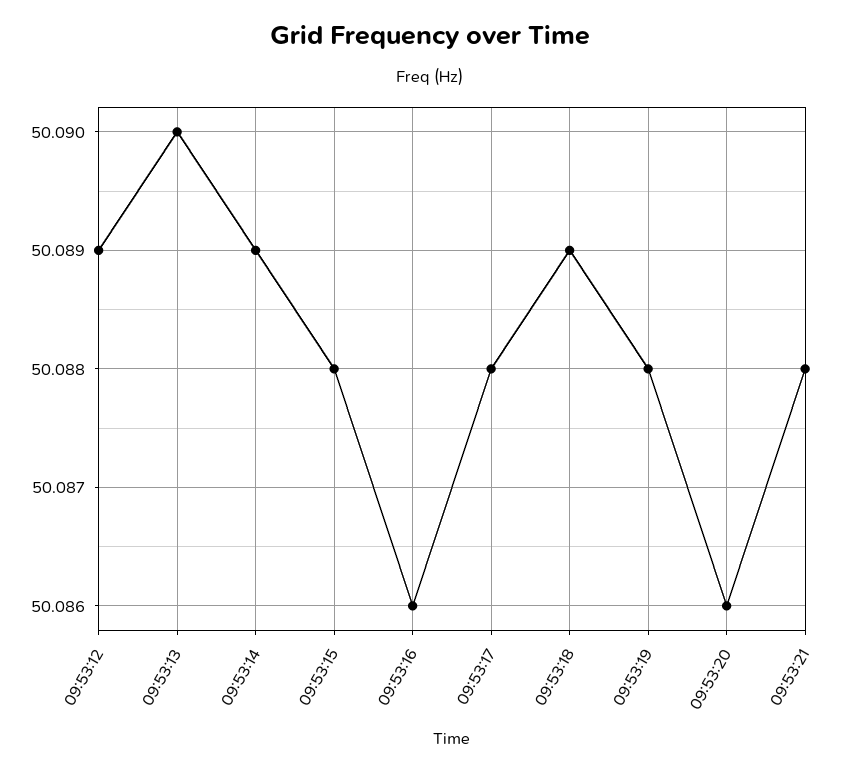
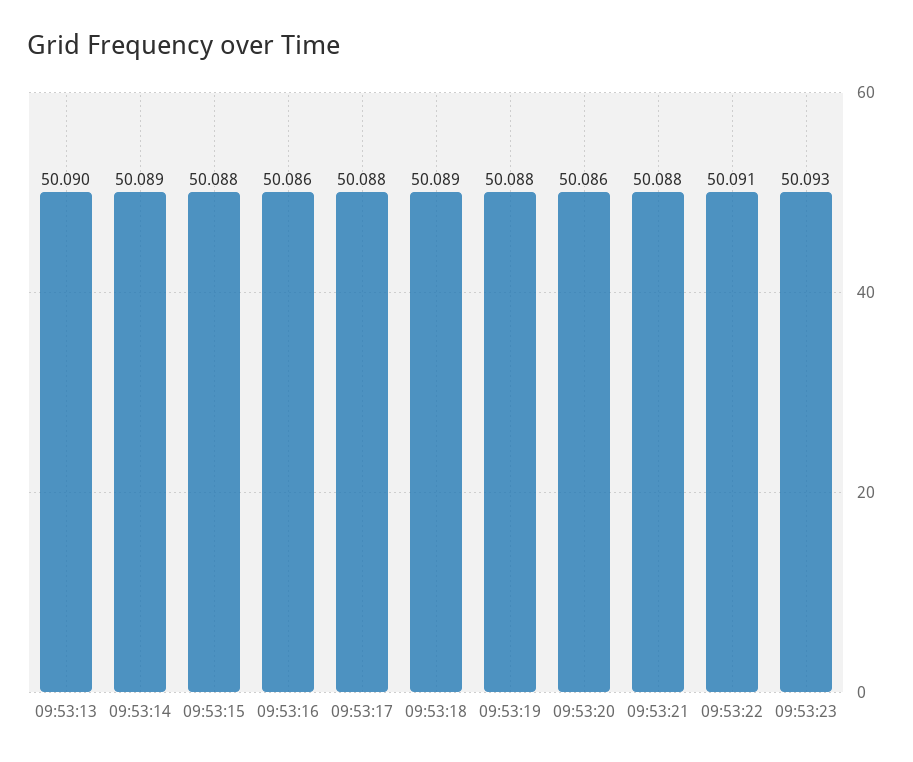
09:53:12: 50.089 -> none
09:53:22: none -> 50.091
09:53:23: none -> 50.093

